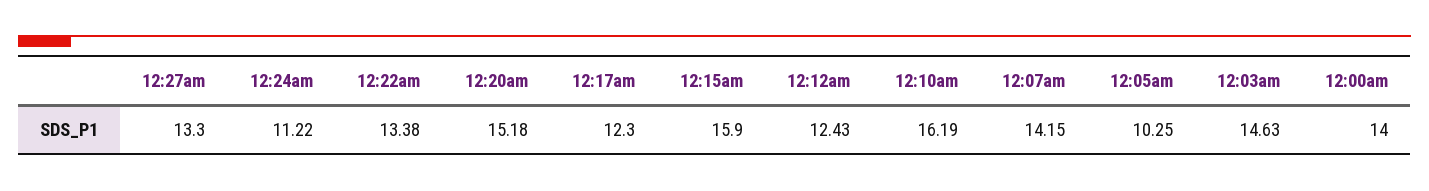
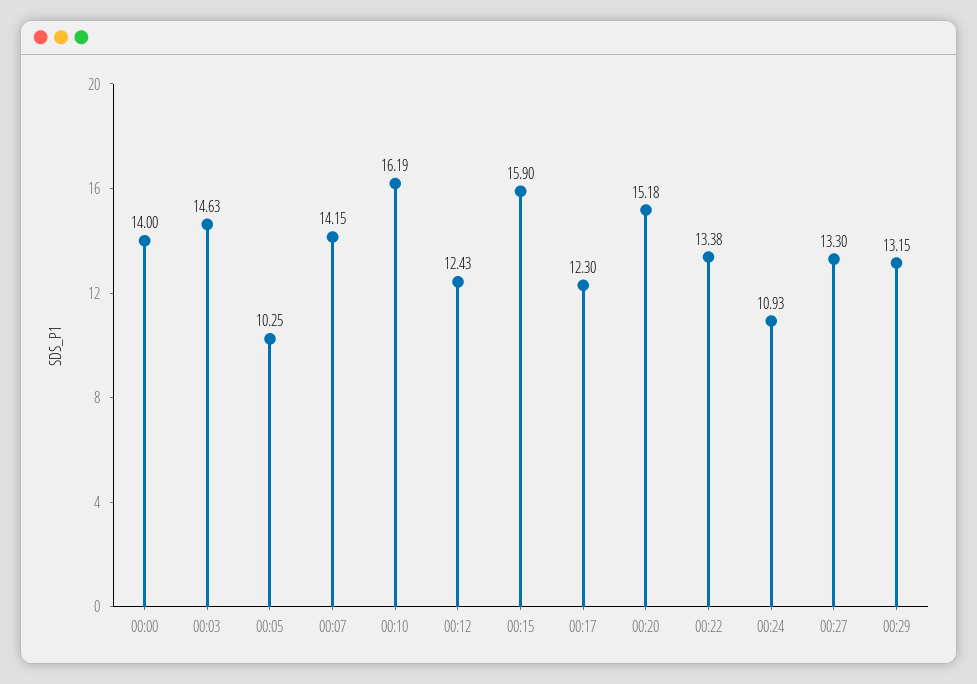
12:24am: 11.22 -> 10.93
00:29: none -> 13.15

